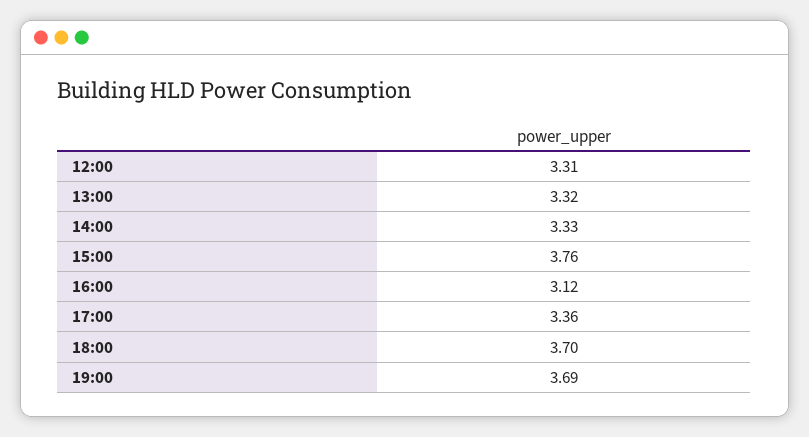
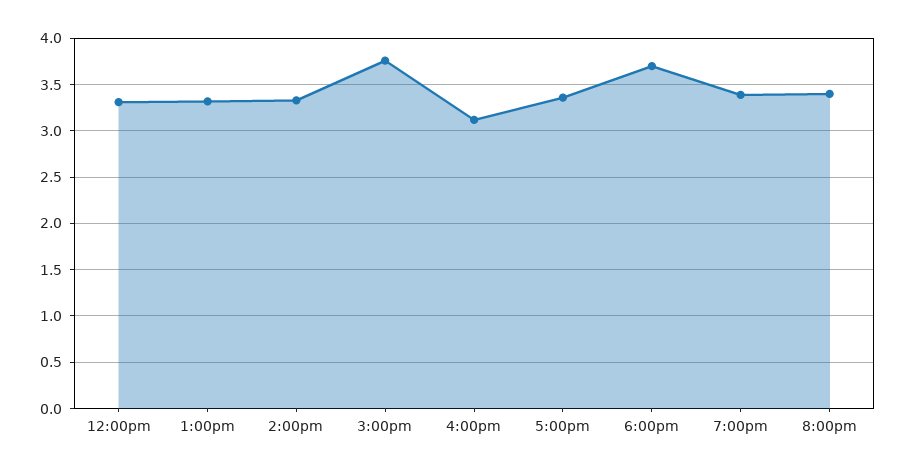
19:00: 3.69 -> 3.4
8:00pm: none -> 3.4

